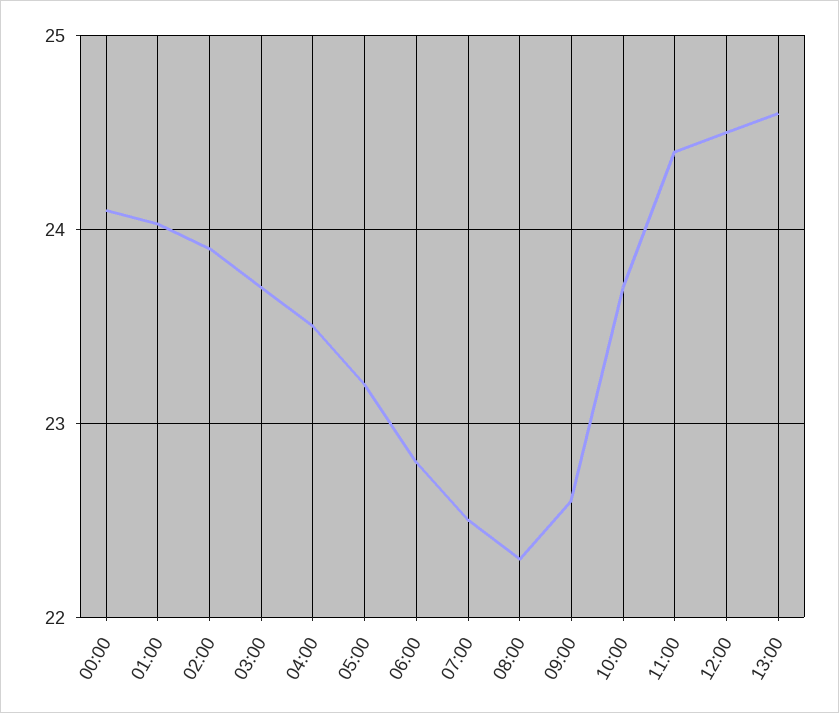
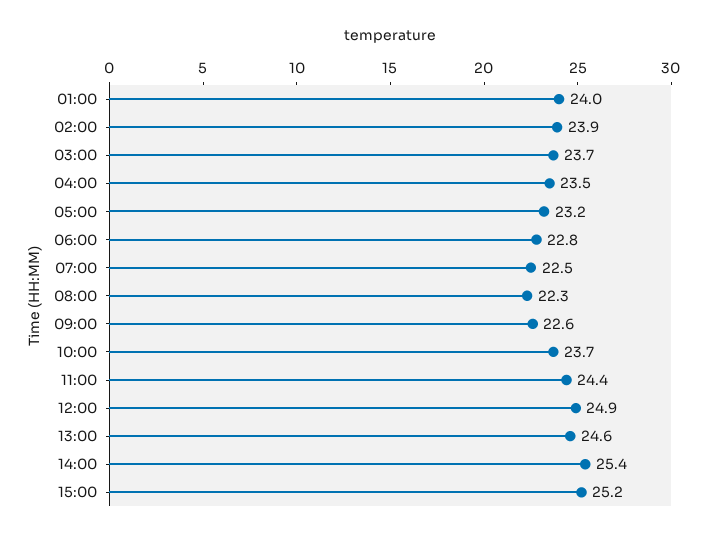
00:00: 24.1 -> none
12:00: 24.5 -> 24.9
14:00: none -> 25.4
15:00: none -> 25.2

